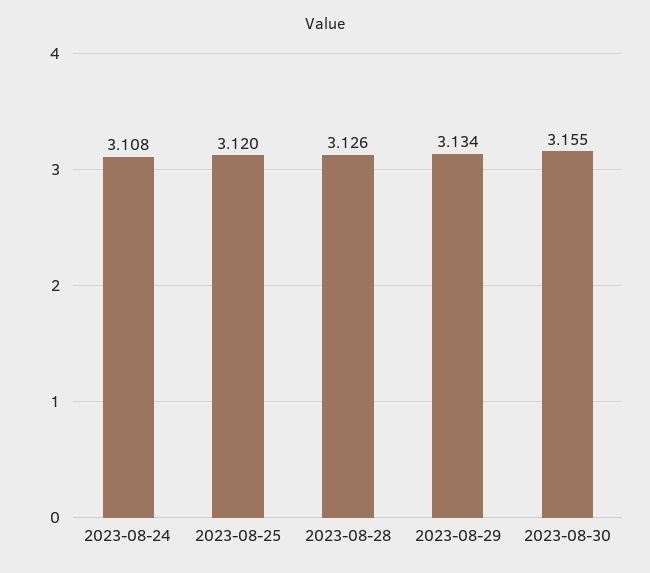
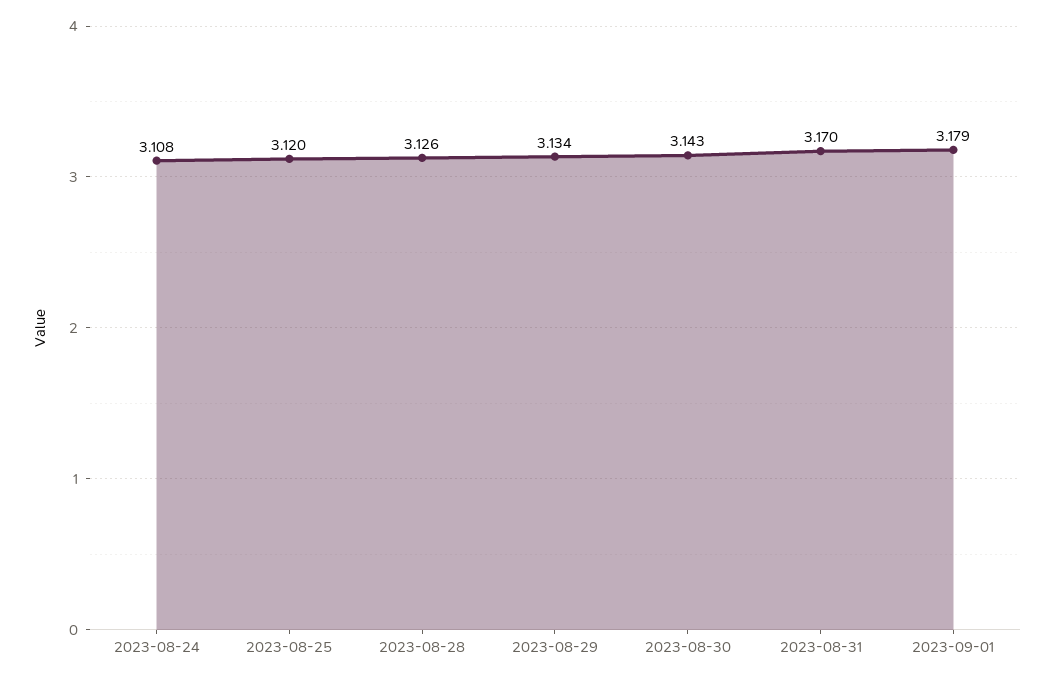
2023-08-30: 3.155 -> 3.143
2023-08-31: none -> 3.17
2023-09-01: none -> 3.179

